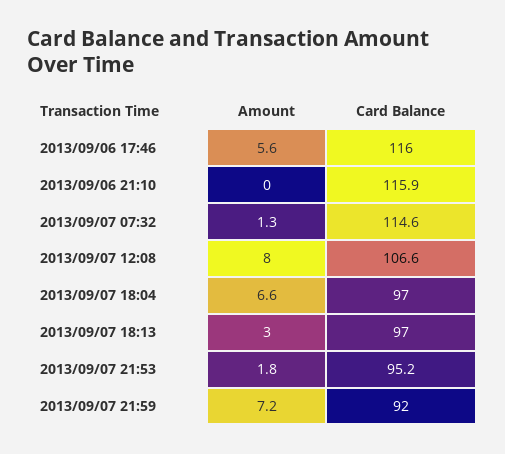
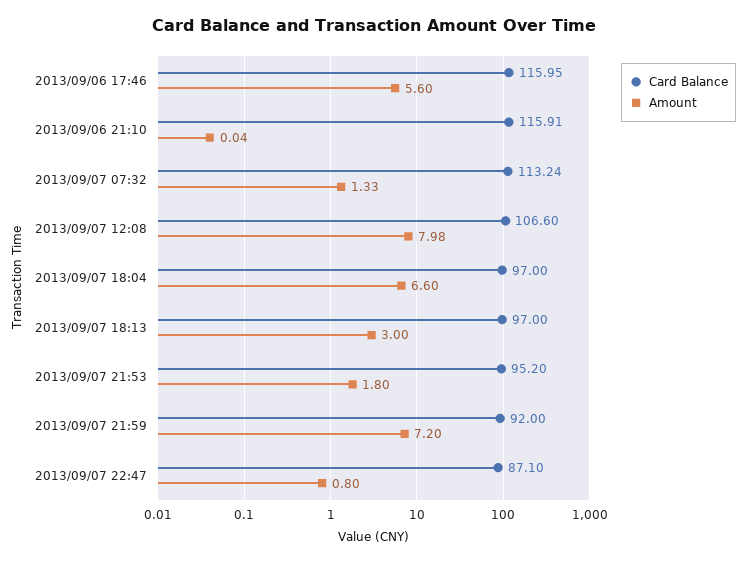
Card Balance, 2013/09/07 07:32: 114.6 -> 113.24
Card Balance, 2013/09/07 22:47: none -> 87.1
Amount, 2013/09/07 22:47: none -> 0.8

